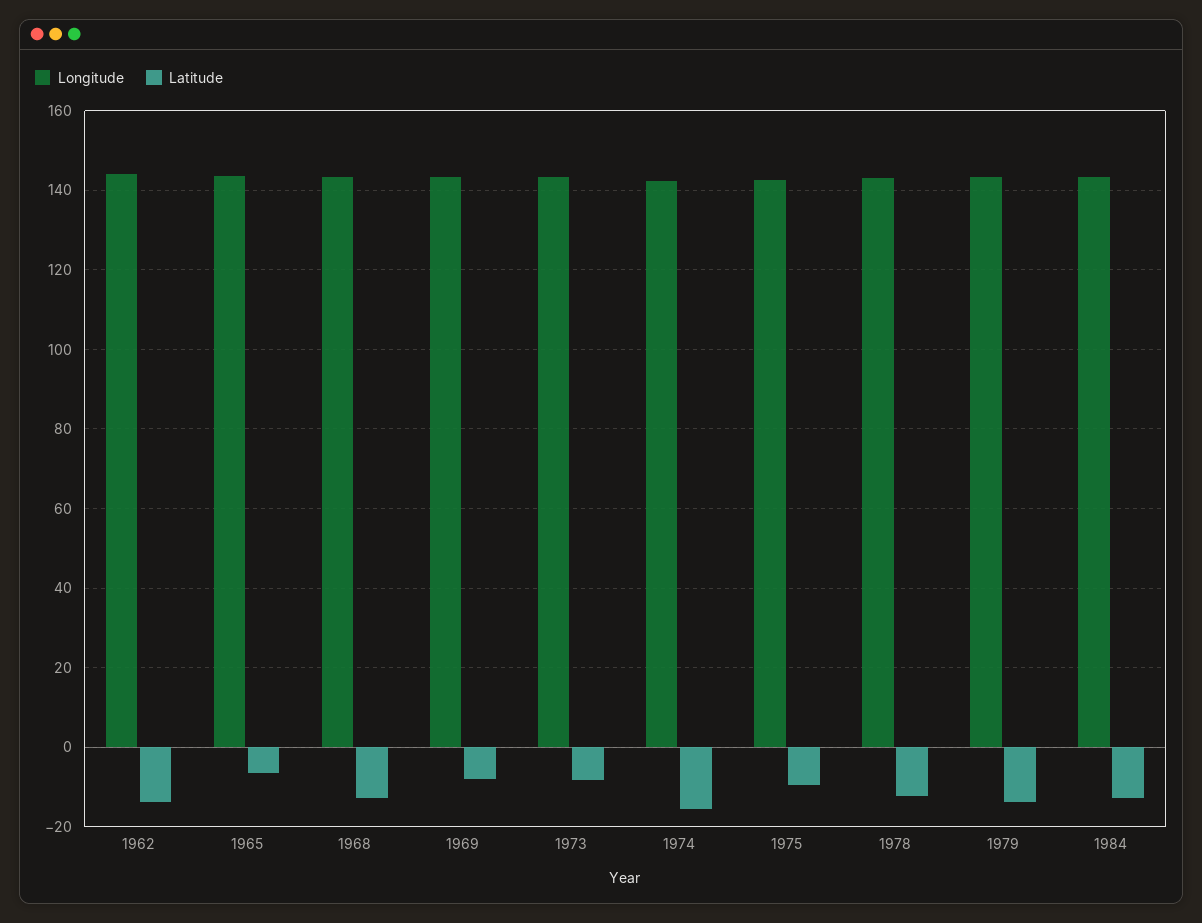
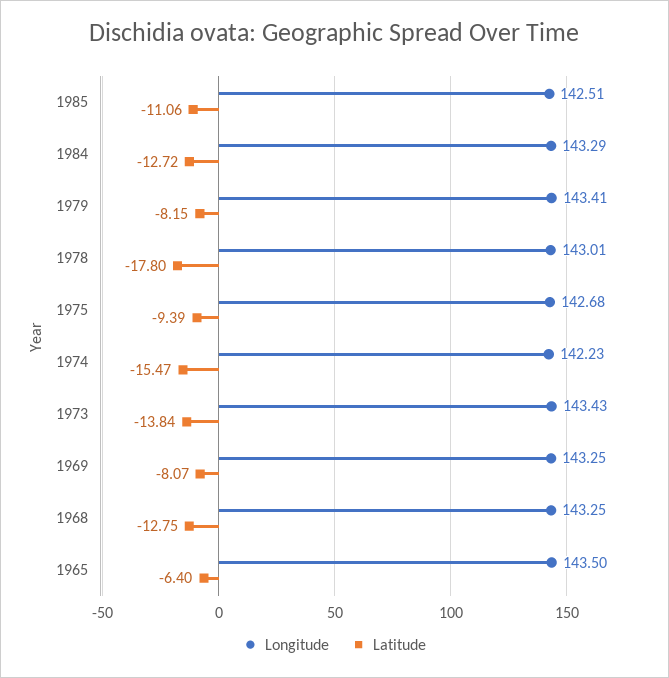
Longitude, 1962: 144 -> none
Latitude, 1962: -14 -> none
Latitude, 1973: -8 -> -13.84
Latitude, 1978: -12 -> -17.8
Latitude, 1979: -14 -> -8.15
Longitude, 1985: none -> 142.51
Latitude, 1985: none -> -11.06

